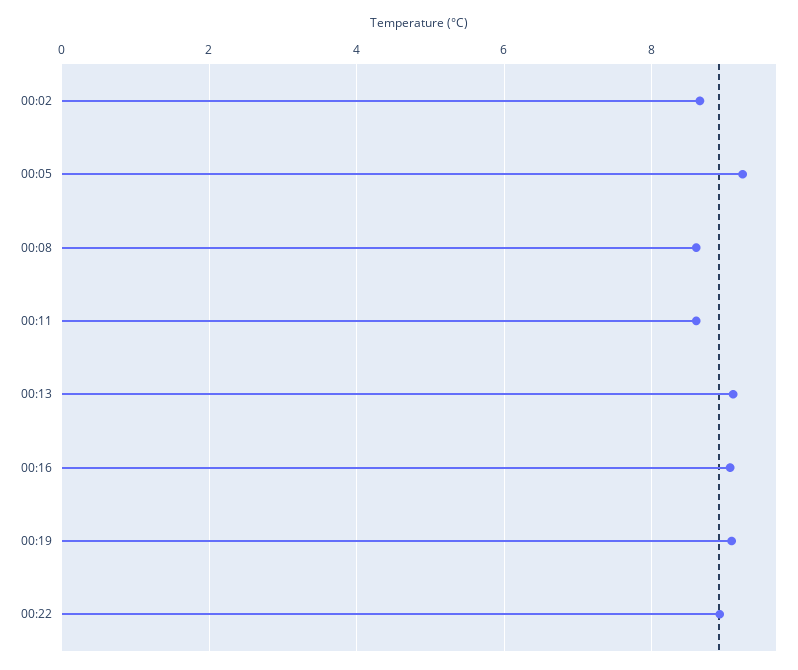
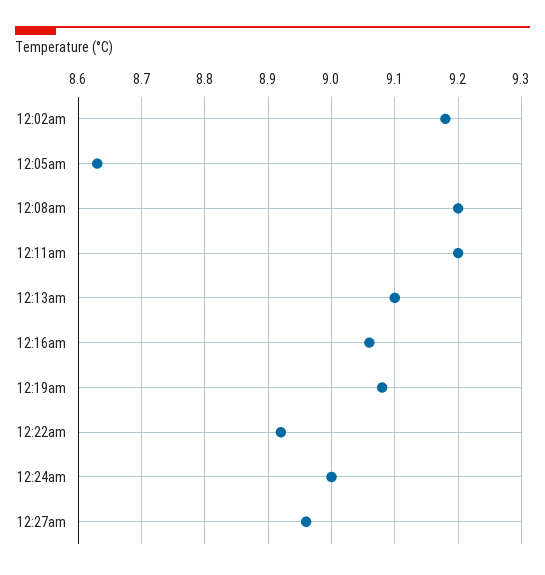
00:02: 8.6 -> 9.18
00:05: 9.2 -> 8.63
00:08: 8.6 -> 9.2
00:11: 8.6 -> 9.2
12:24am: none -> 9
12:27am: none -> 8.96

